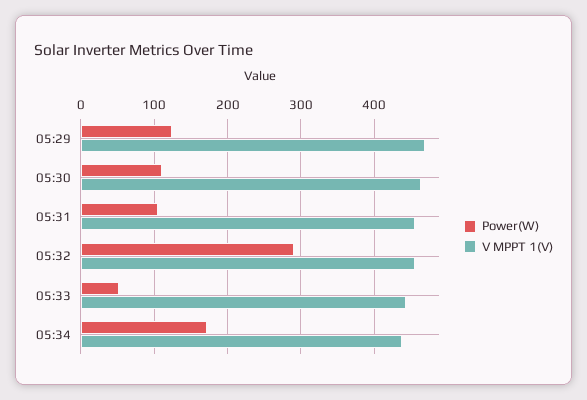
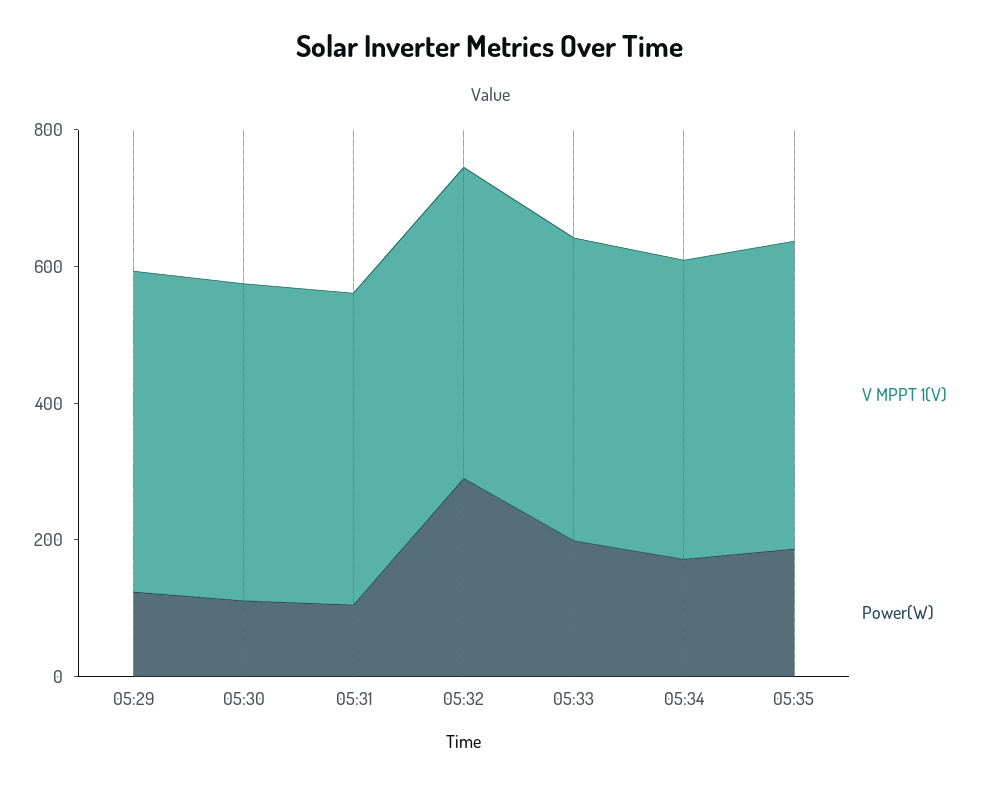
Power(W), 05:33: 50 -> 200
V MPPT 1(V), 05:35: none -> 450
Power(W), 05:35: none -> 200

